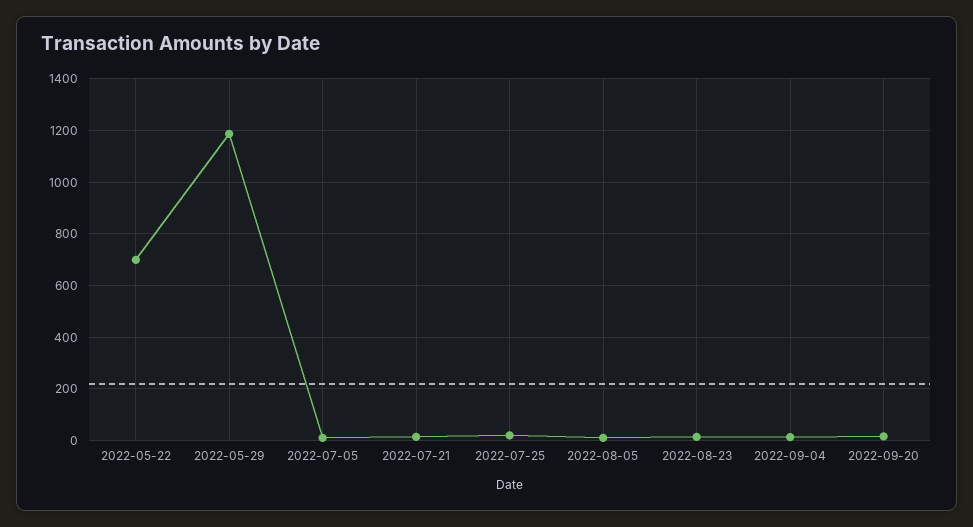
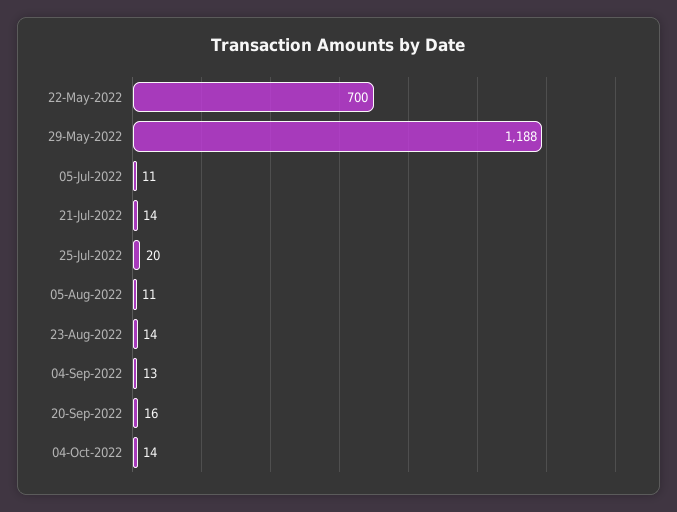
04-Oct-2022: none -> 14

